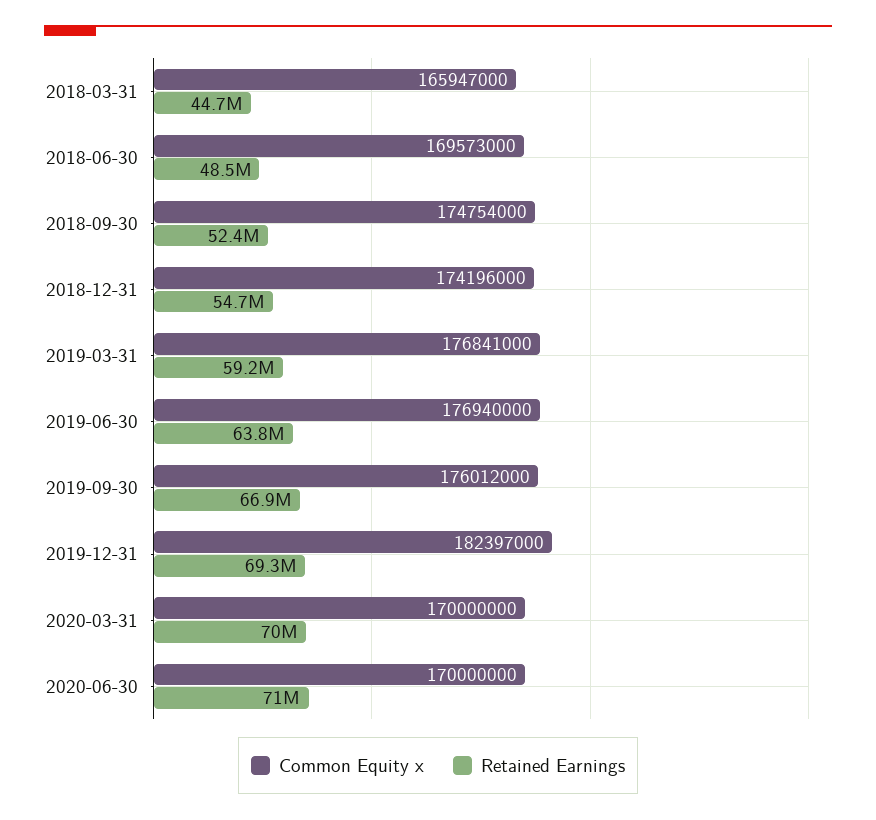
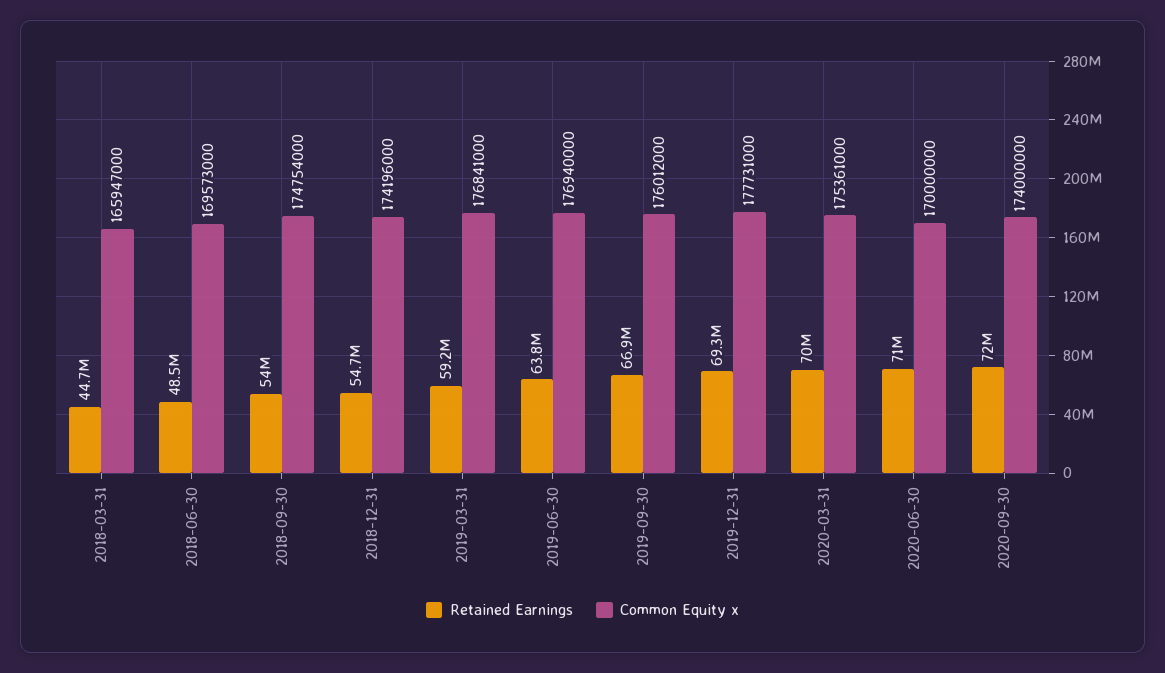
Retained Earnings, 2018-09-30: 52400000 -> 54000000
Common Equity x, 2019-12-31: 182397000 -> 177731000
Common Equity x, 2020-03-31: 170000000 -> 175361000
Retained Earnings, 2020-09-30: none -> 72000000
Common Equity x, 2020-09-30: none -> 174000000

